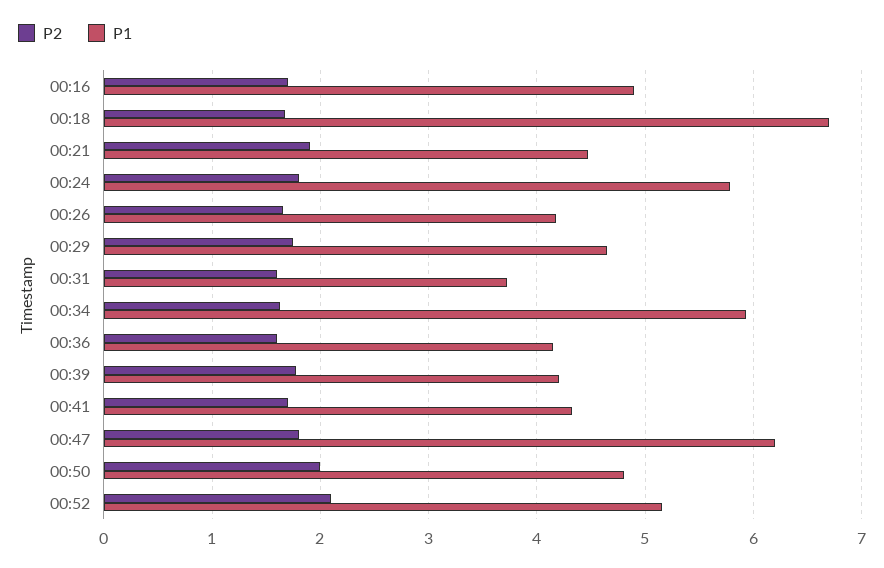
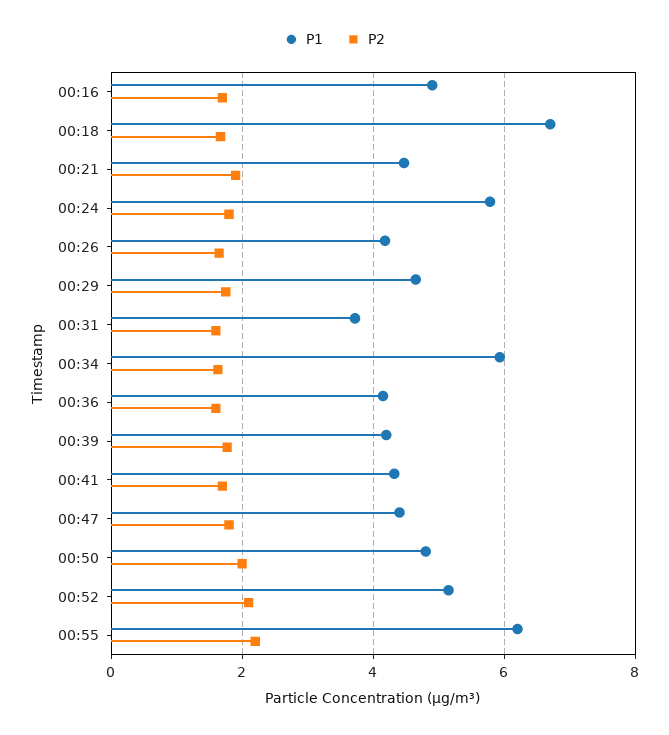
P1, 00:47: 6.2 -> 4.4
P1, 00:55: none -> 6.2
P2, 00:55: none -> 2.2

